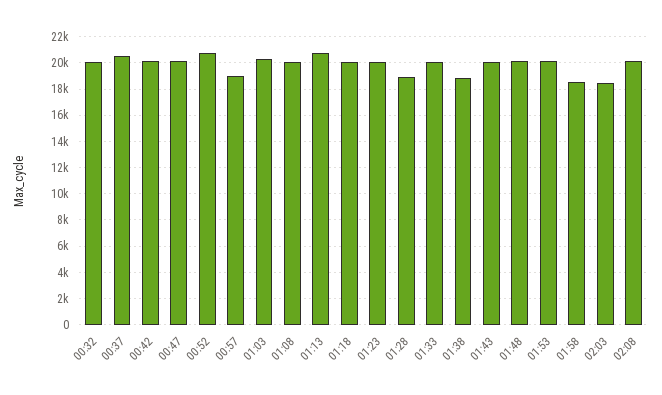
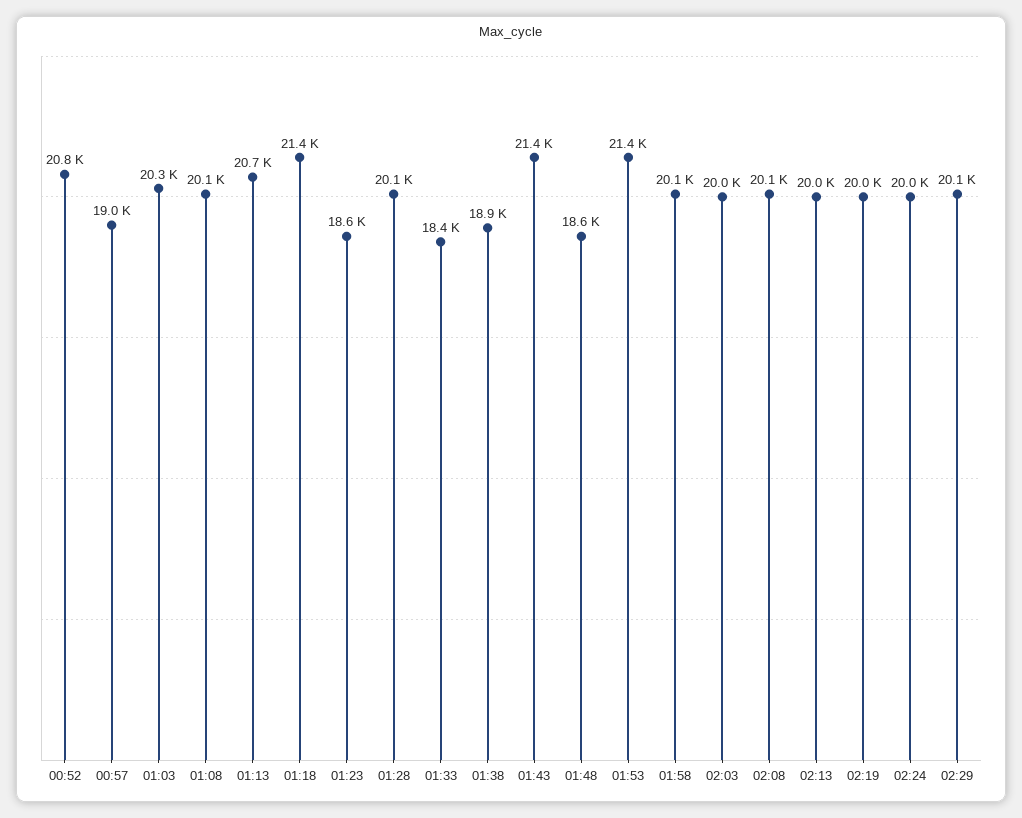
00:32: 20000 -> none
00:37: 20500 -> none
00:42: 20000 -> none
00:47: 20000 -> none
01:18: 20000 -> 21400
01:23: 20000 -> 18600
01:28: 19000 -> 20100
01:33: 20000 -> 18400
01:43: 20000 -> 21400
01:48: 20000 -> 18600
01:53: 20000 -> 21400
01:58: 18500 -> 20100
02:03: 18500 -> 20000
02:13: none -> 20000
02:19: none -> 20000
02:24: none -> 20000
02:29: none -> 20100

